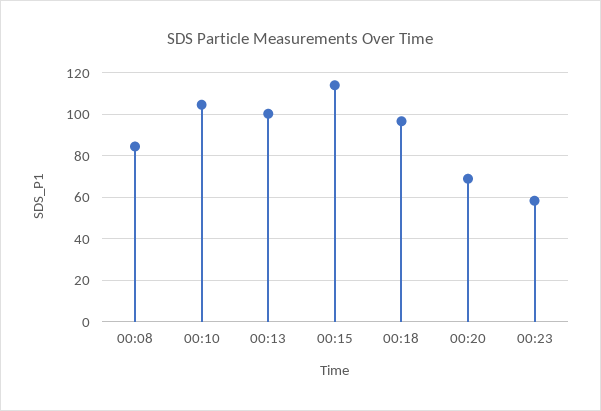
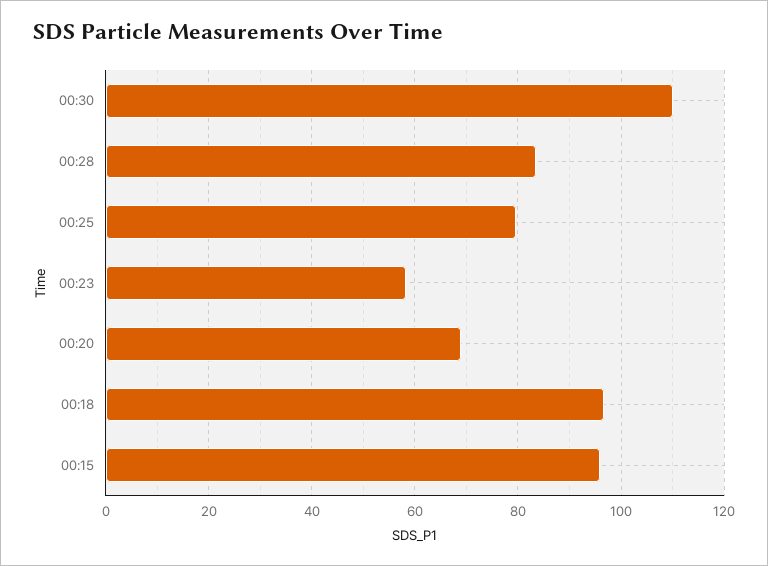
00:08: 85 -> none
00:10: 105 -> none
00:13: 100 -> none
00:15: 115 -> 96
00:30: none -> 110
00:28: none -> 84
00:25: none -> 80

